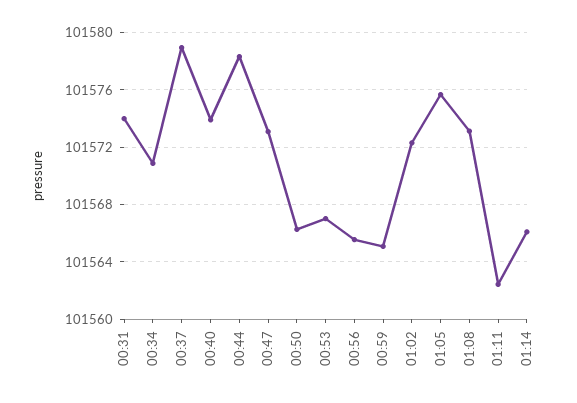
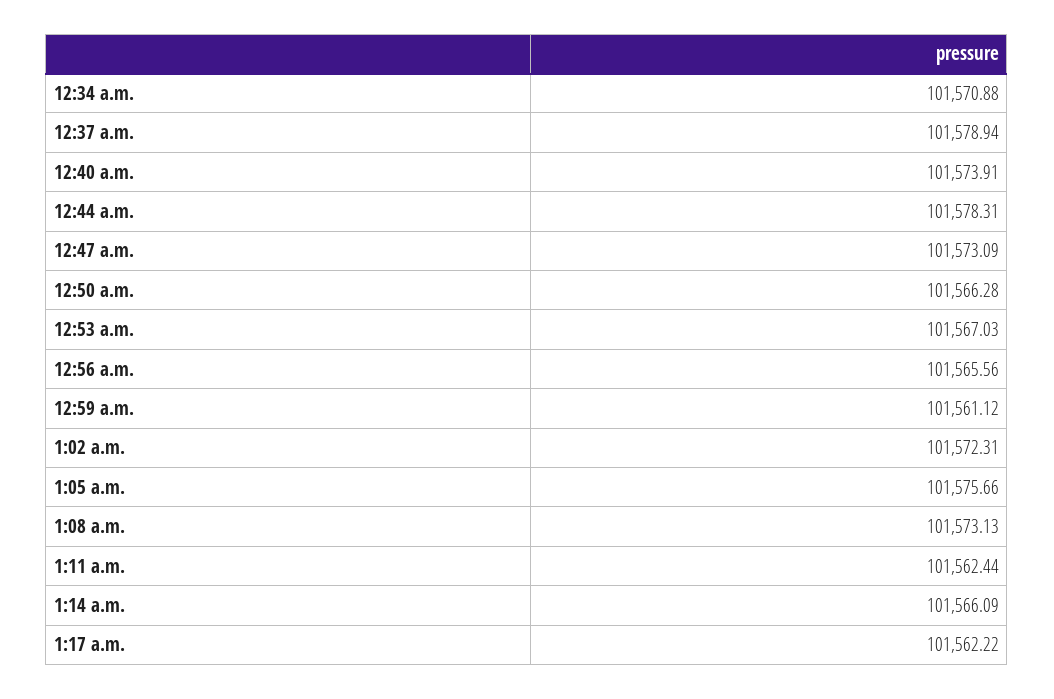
00:31: 101574 -> none
00:59: 101565 -> 101561.12
1:17 a.m.: none -> 101562.22

